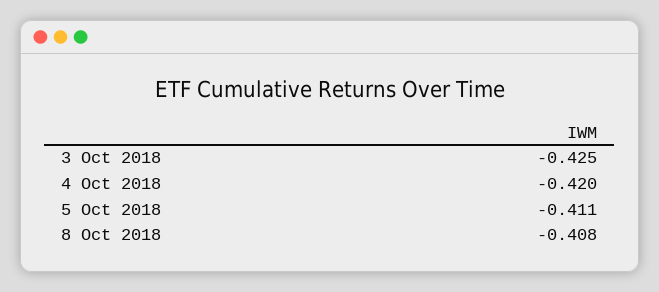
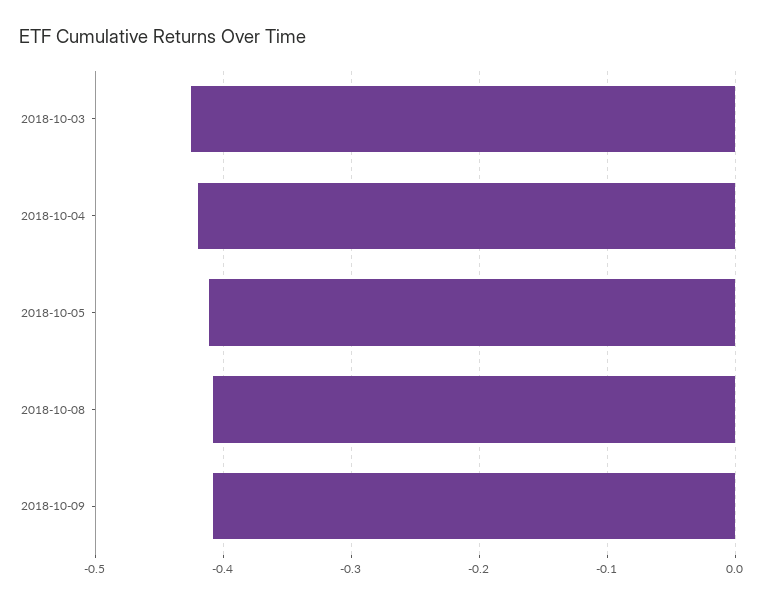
2018-10-09: none -> -0.41

